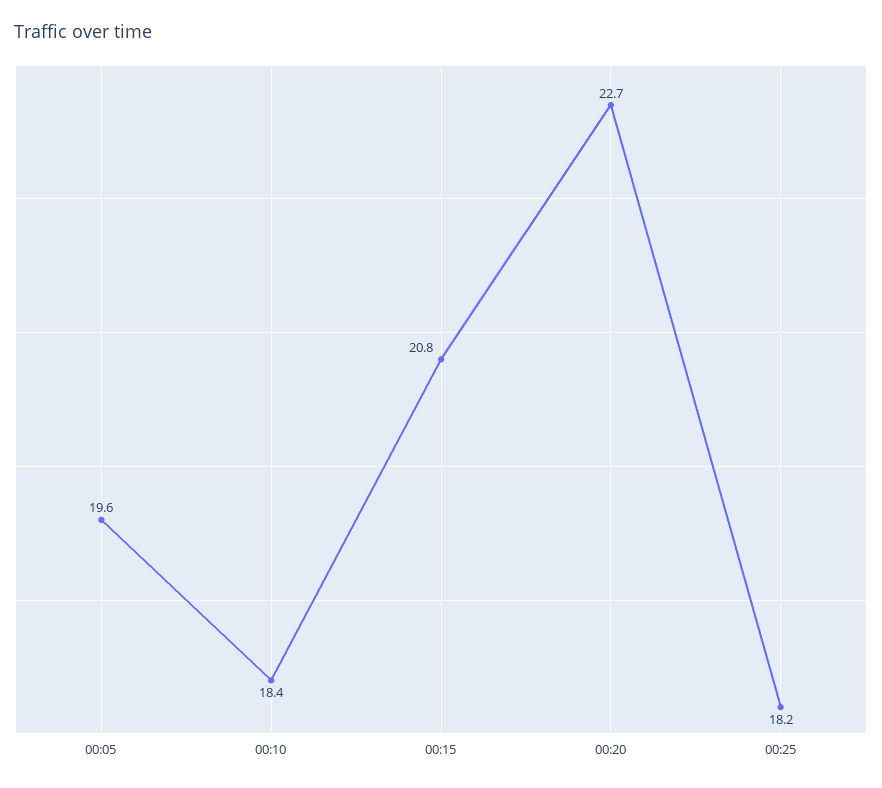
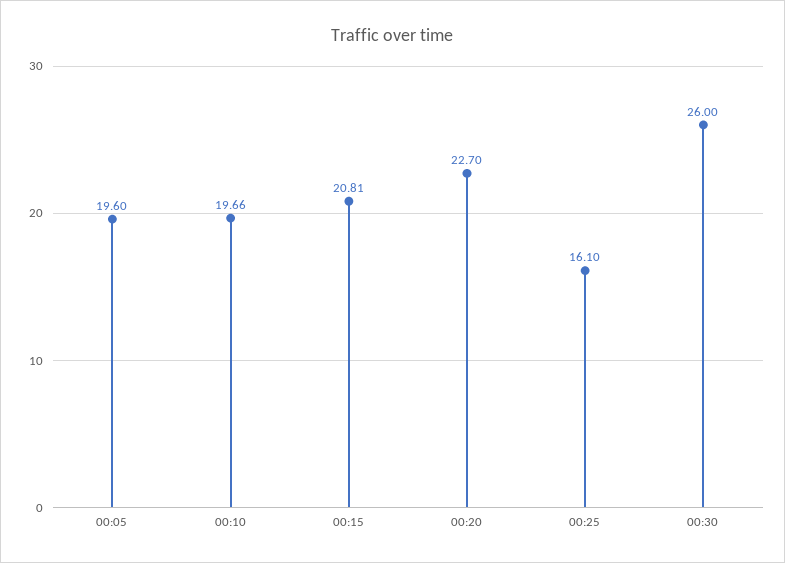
00:10: 18.4 -> 19.66
00:15: 20.8 -> 20.81
00:25: 18.2 -> 16.1
00:30: none -> 26

